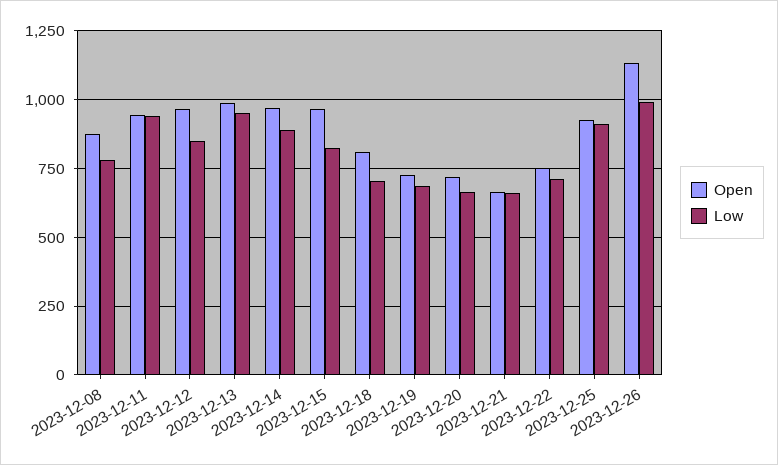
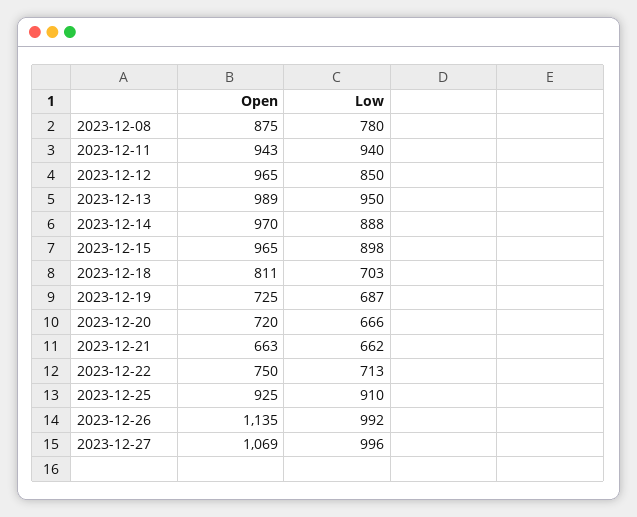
Low, 2023-12-15: 825 -> 898
Open, 2023-12-27: none -> 1069
Low, 2023-12-27: none -> 996

